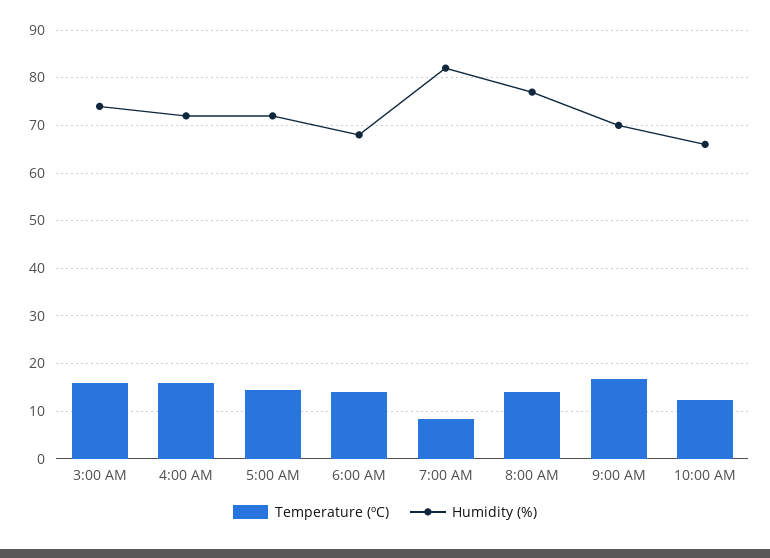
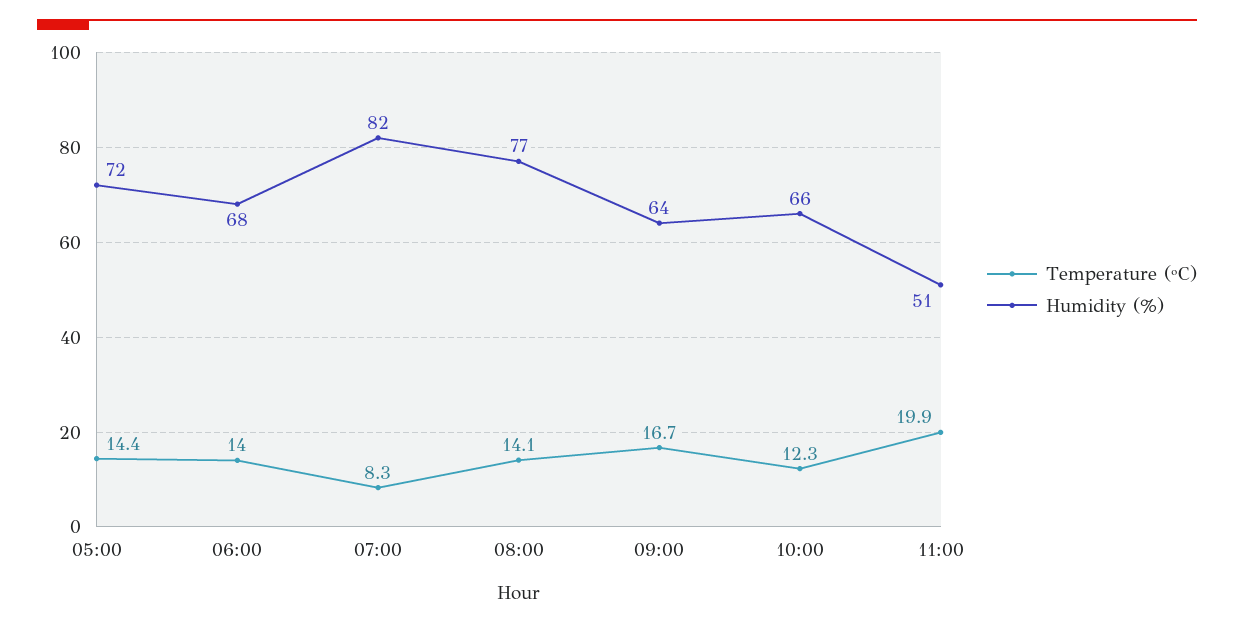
Temperature (ºC), 3:00 AM: 16 -> none
Humidity (%), 3:00 AM: 74 -> none
Temperature (ºC), 4:00 AM: 16 -> none
Humidity (%), 4:00 AM: 72 -> none
Humidity (%), 9:00 AM: 70 -> 64
Temperature (ºC), 11:00: none -> 19.9
Humidity (%), 11:00: none -> 51

